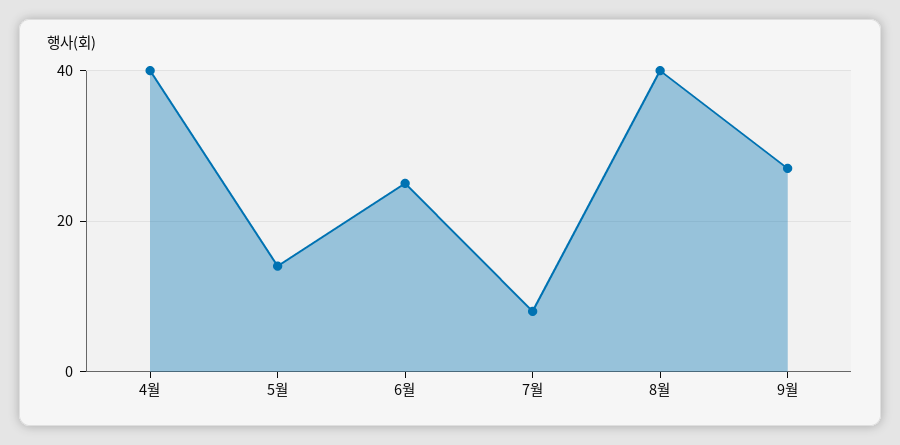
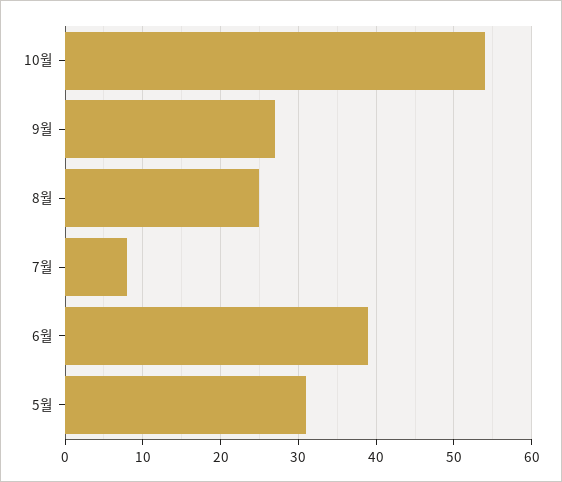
4월: 40 -> none
5월: 15 -> 31
6월: 25 -> 39
8월: 40 -> 25
10월: none -> 54

